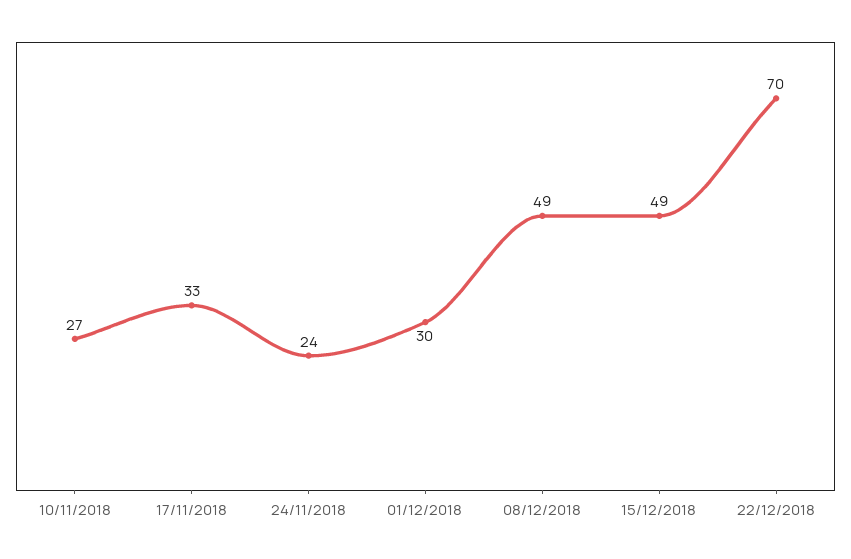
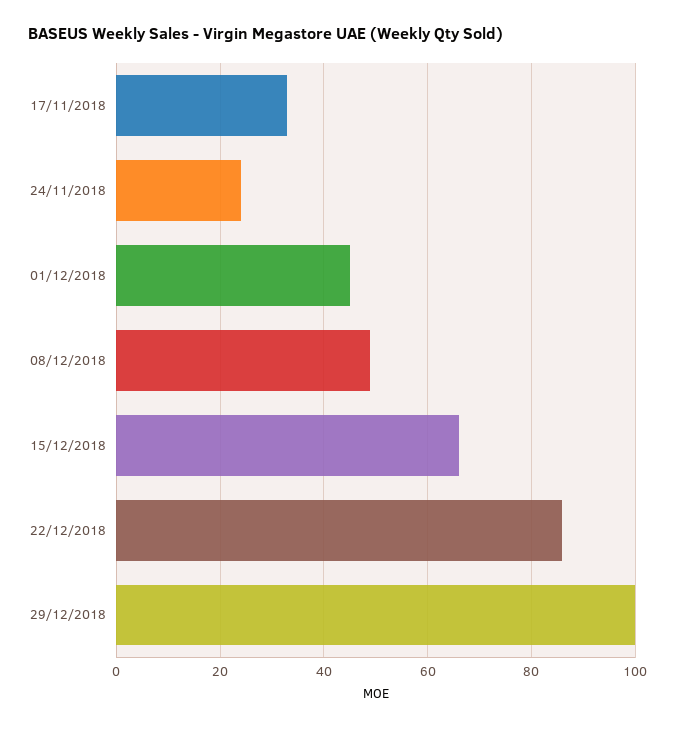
10/11/2018: 27 -> none
01/12/2018: 30 -> 45
15/12/2018: 49 -> 65
22/12/2018: 70 -> 85
29/12/2018: none -> 100

